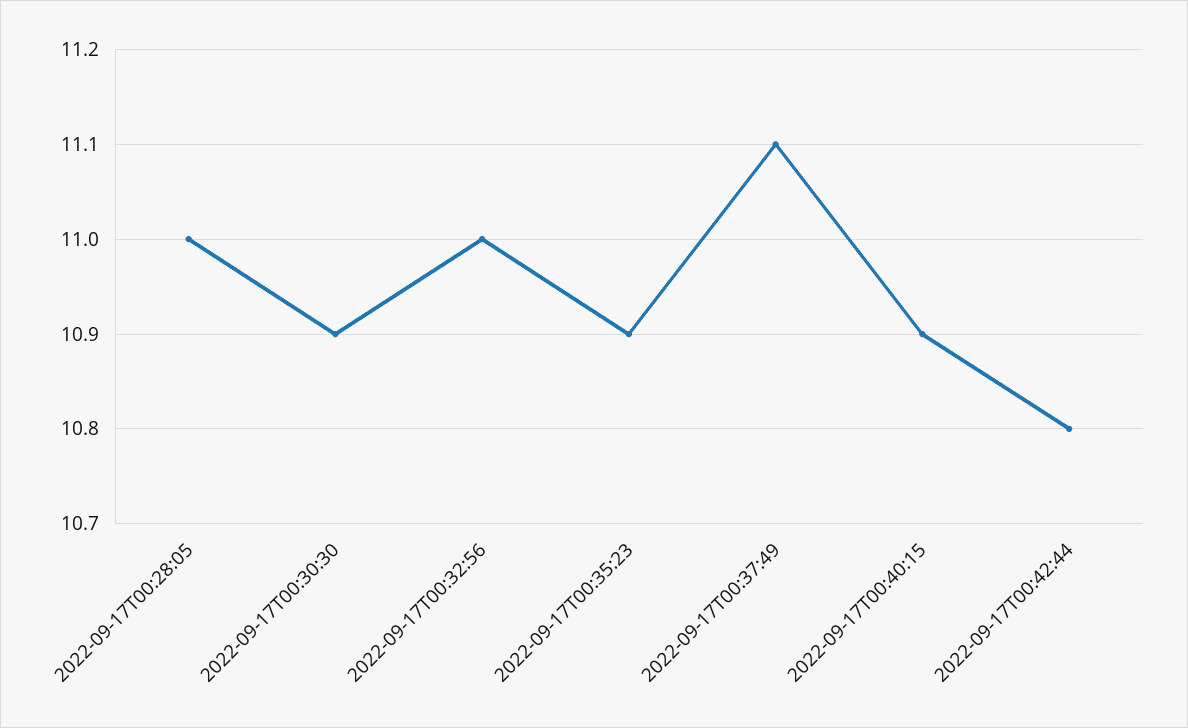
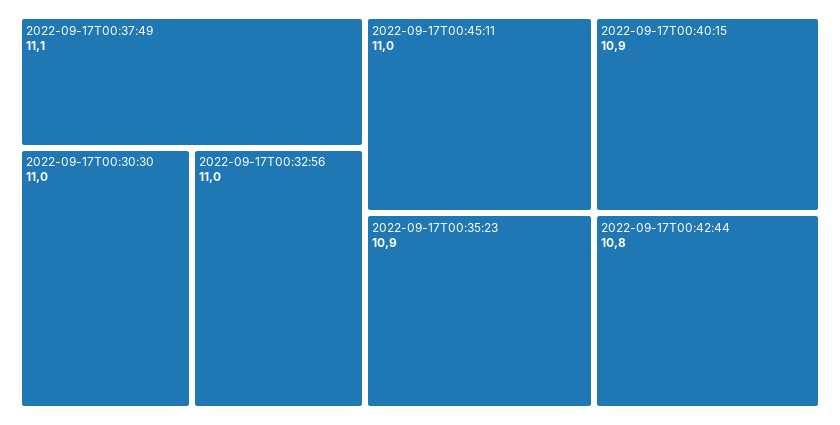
2022-09-17T00:28:05: 11 -> none
2022-09-17T00:30:30: 10.9 -> 11
2022-09-17T00:45:11: none -> 11

